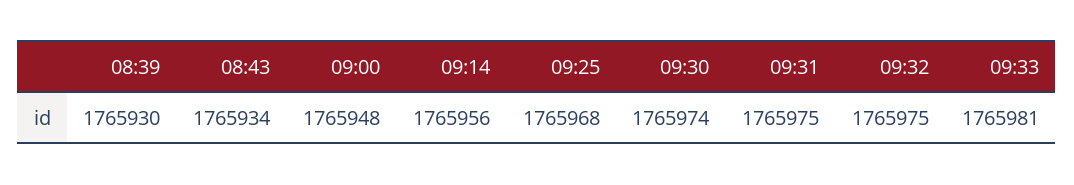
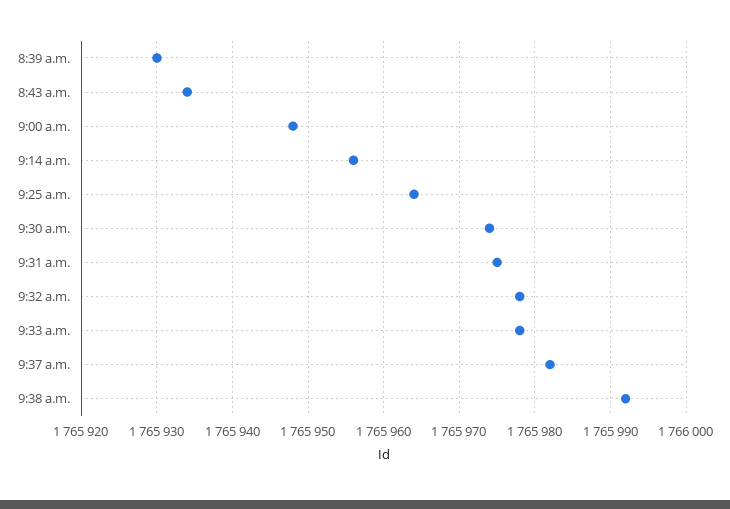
09:25: 1765968 -> 1765964
09:32: 1765975 -> 1765978
09:33: 1765981 -> 1765978
9:37 a.m.: none -> 1765982
9:38 a.m.: none -> 1765992

